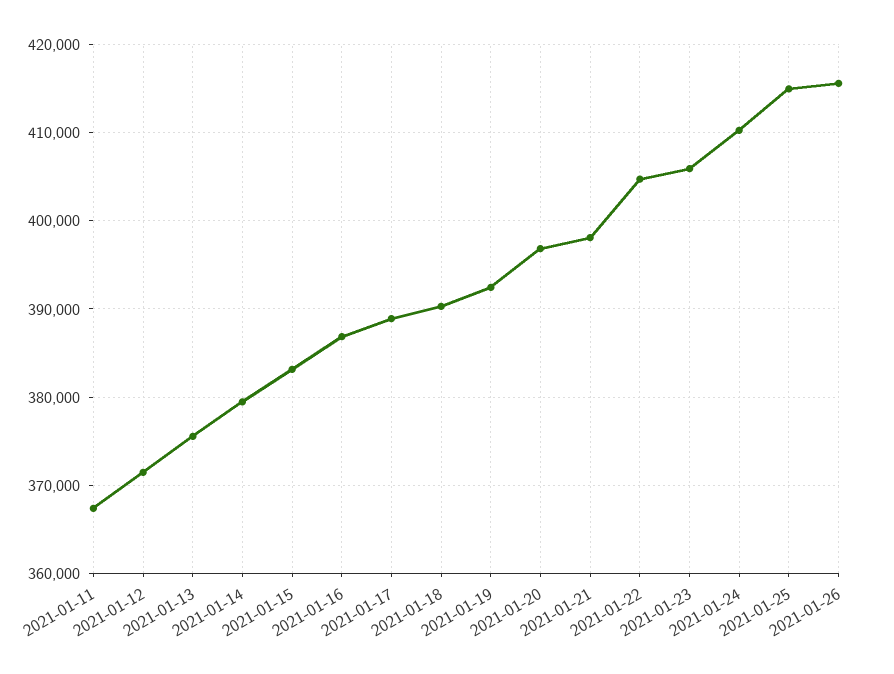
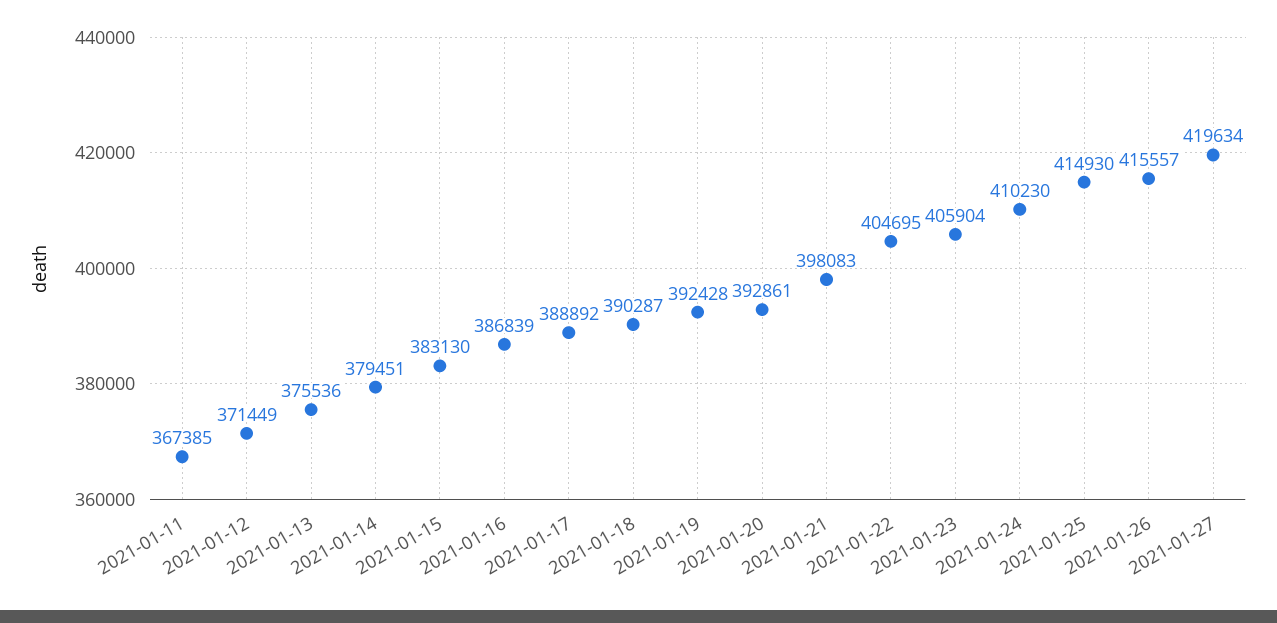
2021-01-20: 397000 -> 392861
2021-01-27: none -> 419634

